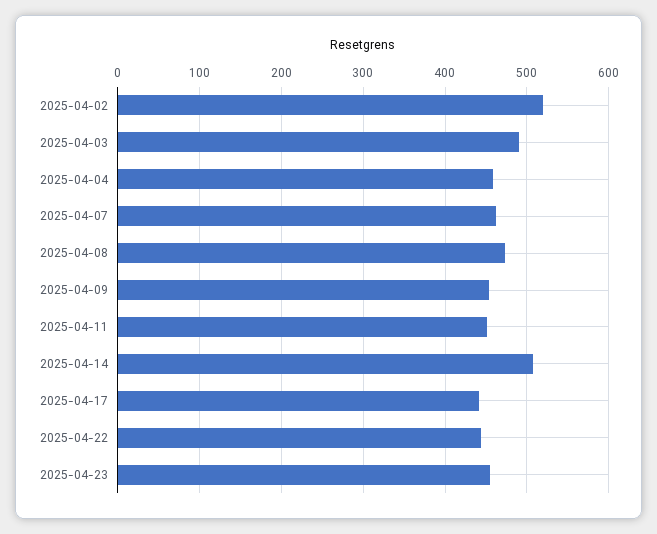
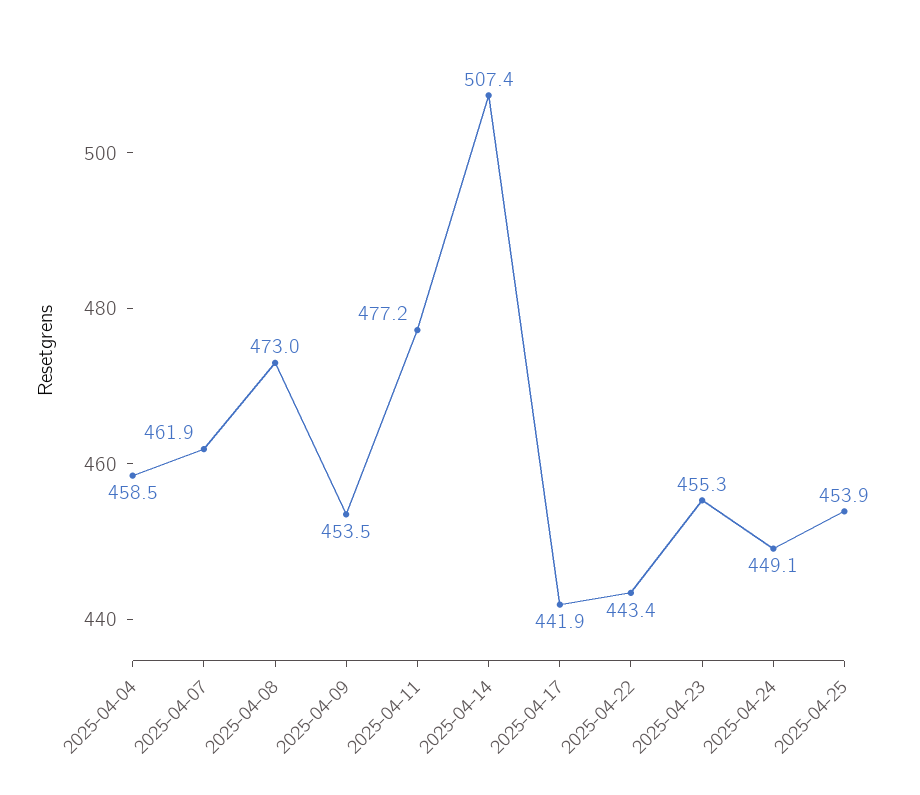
2025-04-02: 520 -> none
2025-04-03: 490 -> none
2025-04-11: 450 -> 477.2
2025-04-24: none -> 449.1
2025-04-25: none -> 453.9

